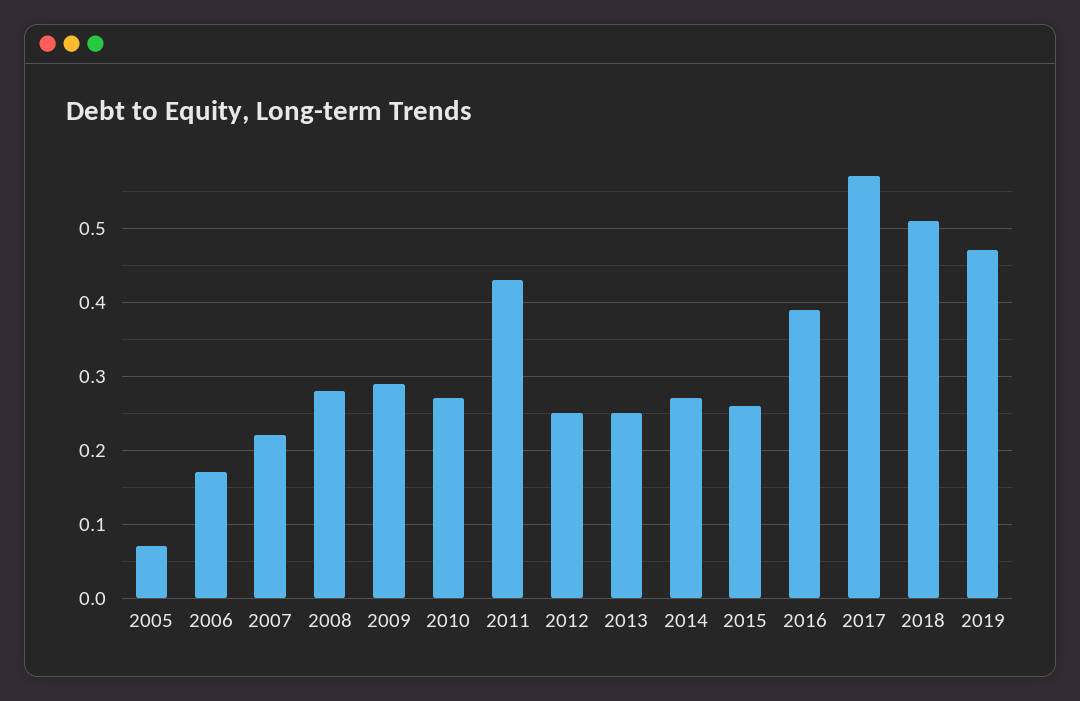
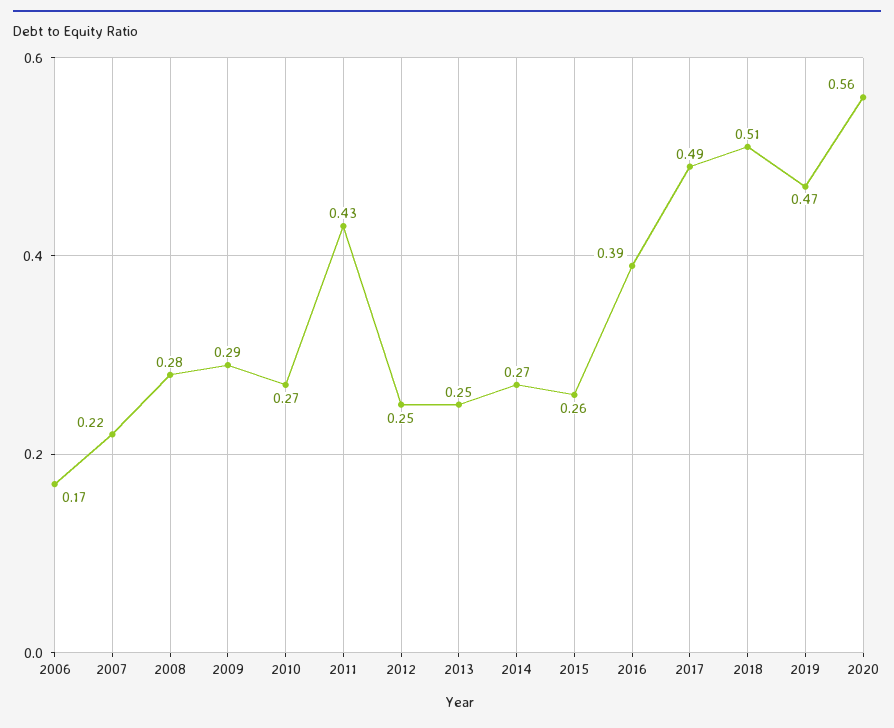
2005: 0.07 -> none
2017: 0.57 -> 0.49
2020: none -> 0.56

